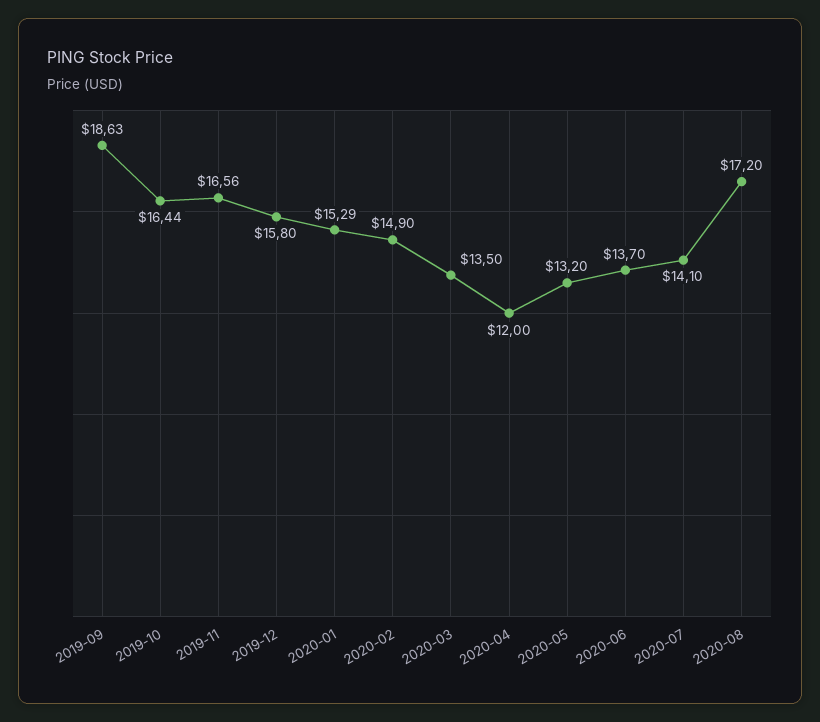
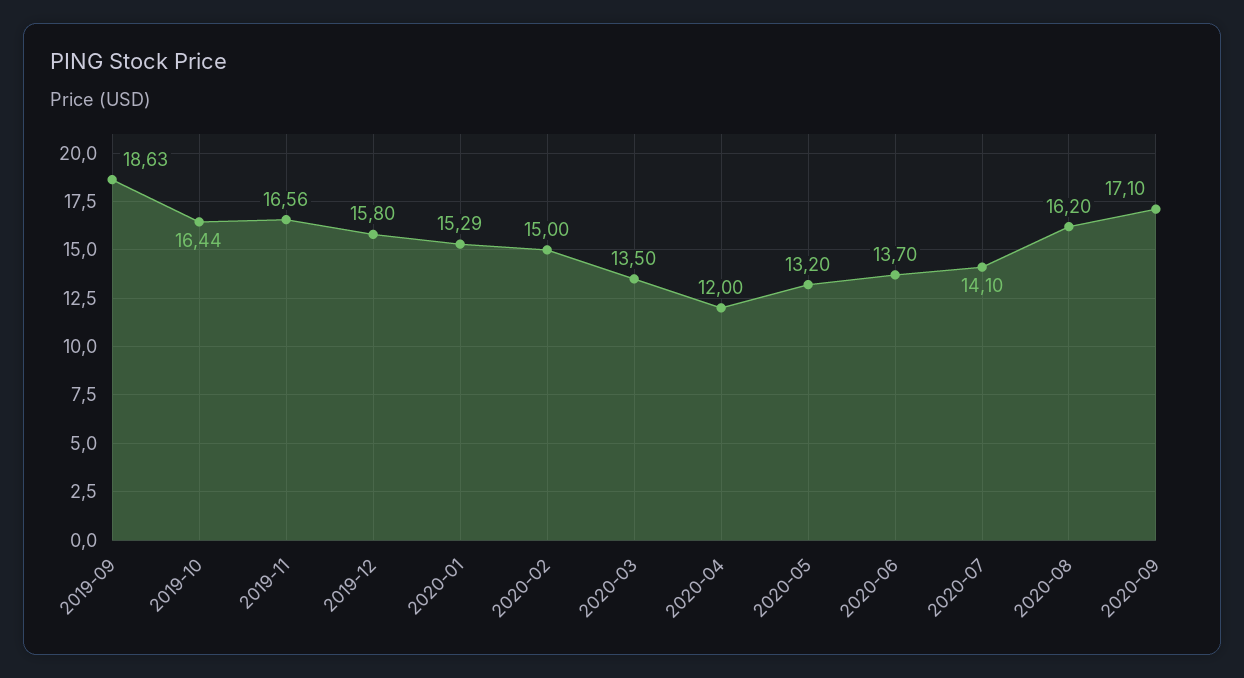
2020-02: 14.9 -> 15
2020-08: 17.2 -> 16.2
2020-09: none -> 17.1

